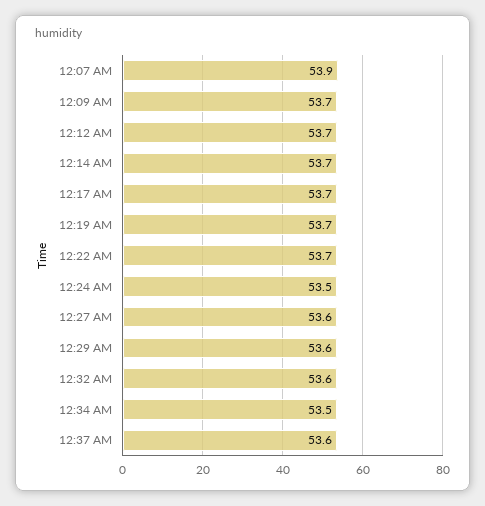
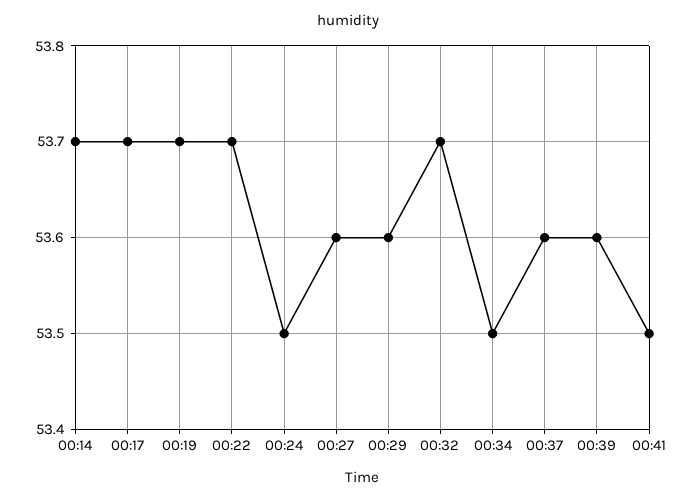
12:07 AM: 53.9 -> none
12:09 AM: 53.7 -> none
12:12 AM: 53.7 -> none
12:32 AM: 53.6 -> 53.7
00:39: none -> 53.6
00:41: none -> 53.5

